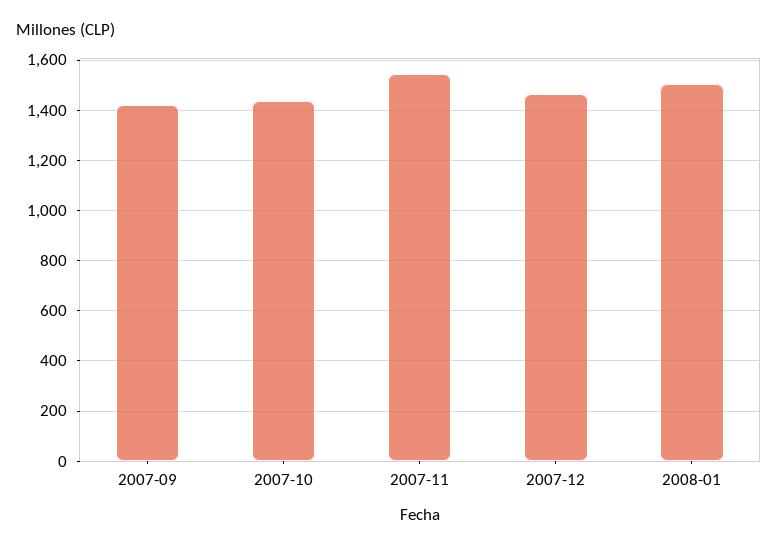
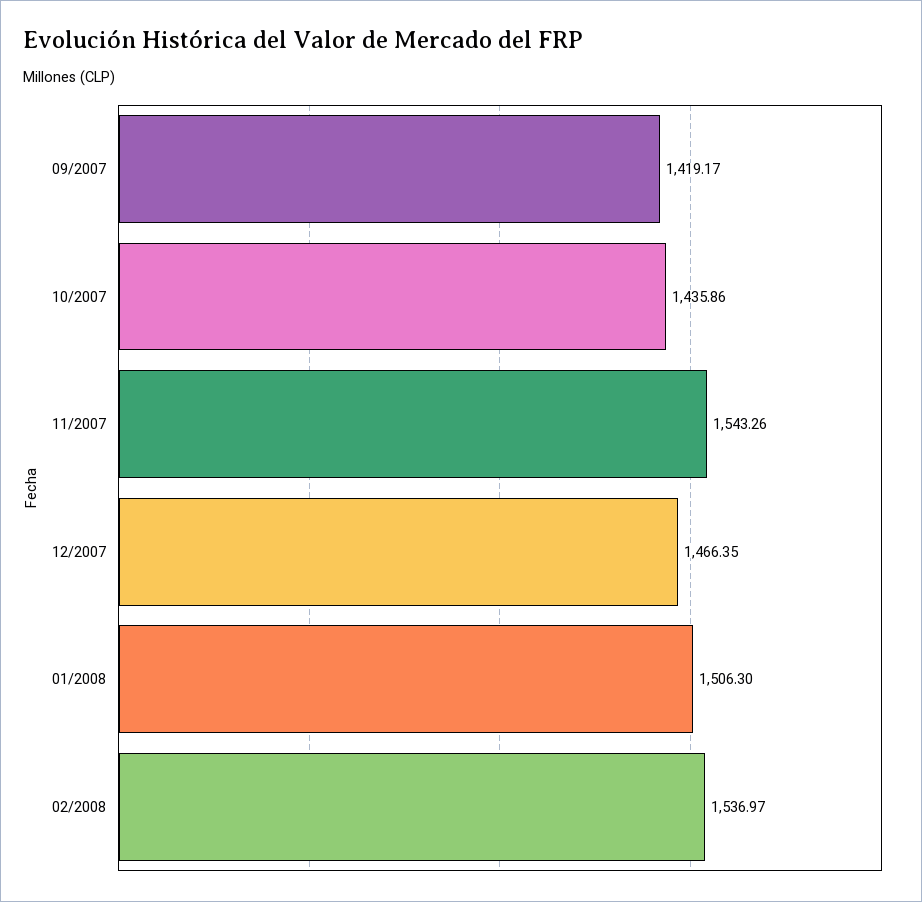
02/2008: none -> 1536.97

